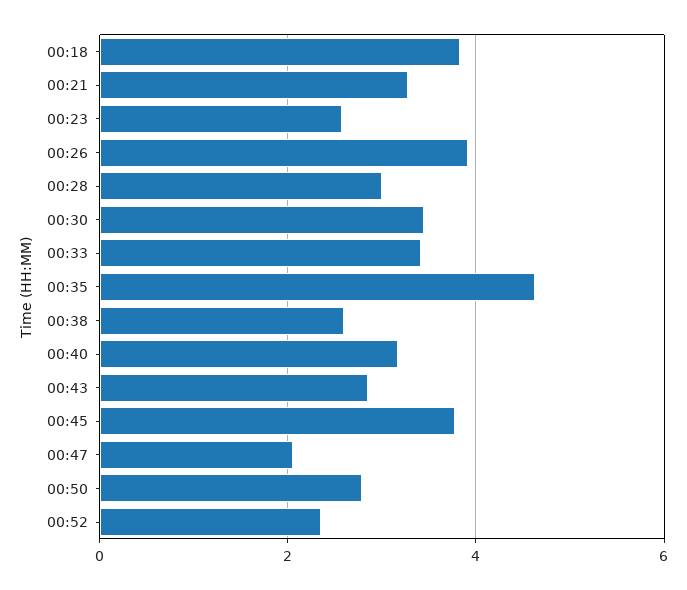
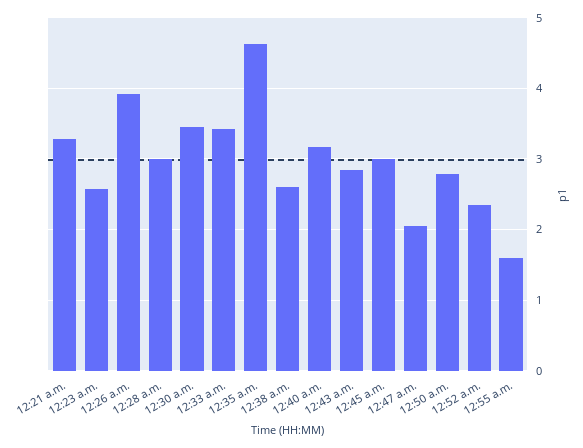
00:18: 3.8 -> none
00:45: 3.8 -> 3
12:55 a.m.: none -> 1.6

